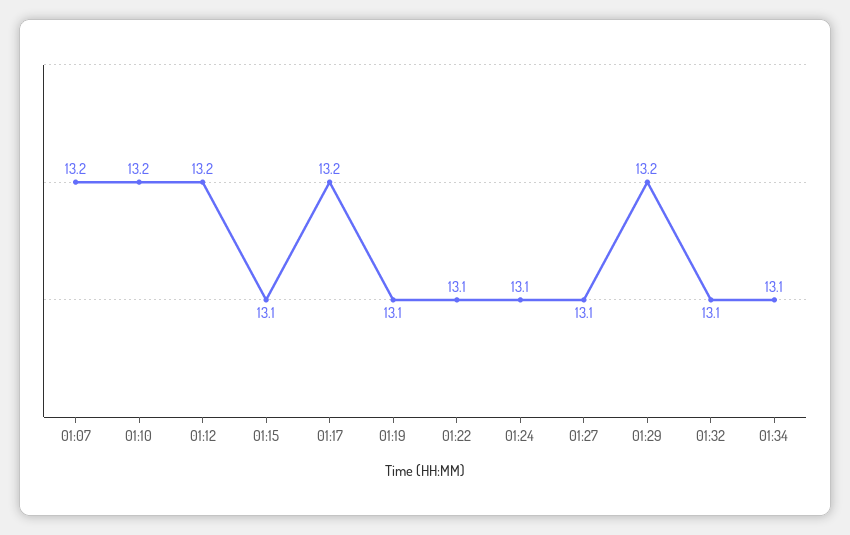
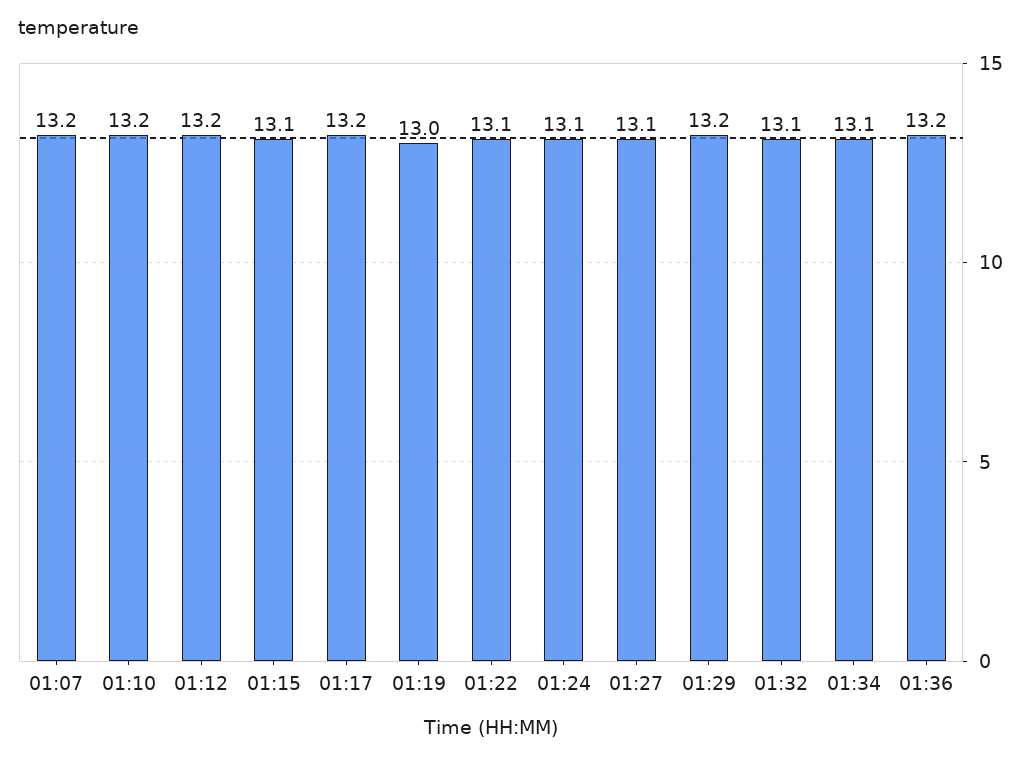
01:19: 13.1 -> 13
01:36: none -> 13.2

